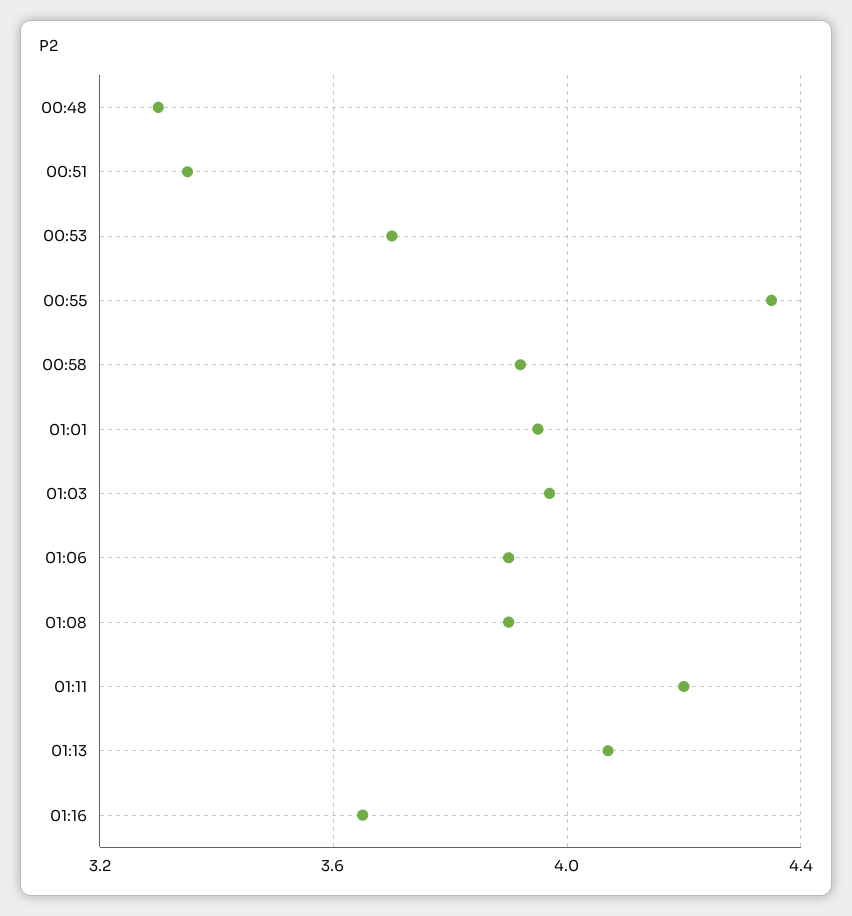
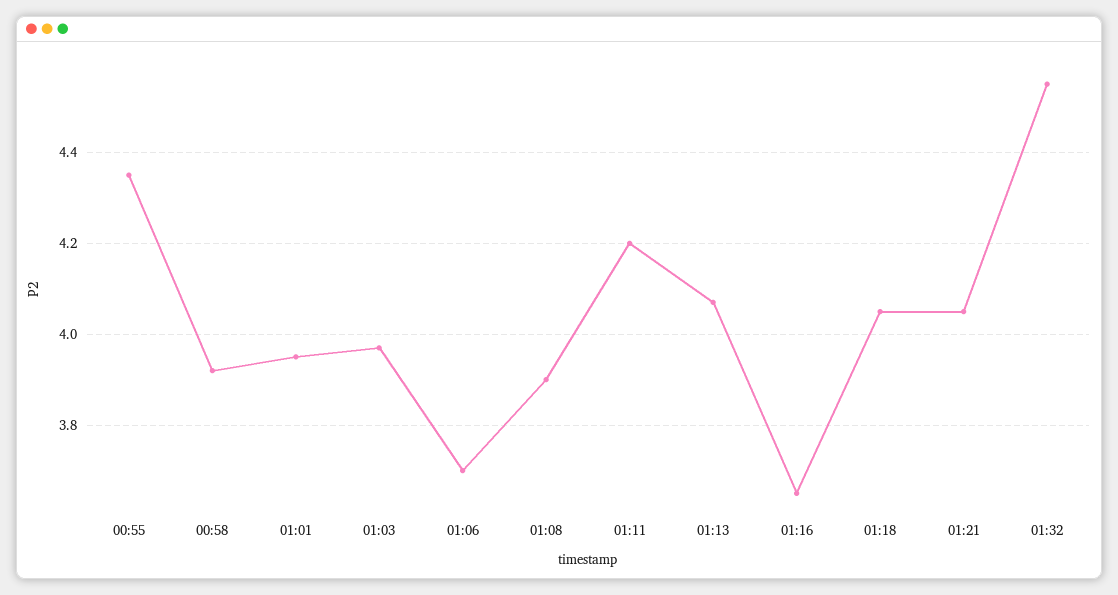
00:48: 3.3 -> none
00:51: 3.35 -> none
00:53: 3.7 -> none
01:06: 3.9 -> 3.7
01:18: none -> 4.05
01:21: none -> 4.05
01:32: none -> 4.55

